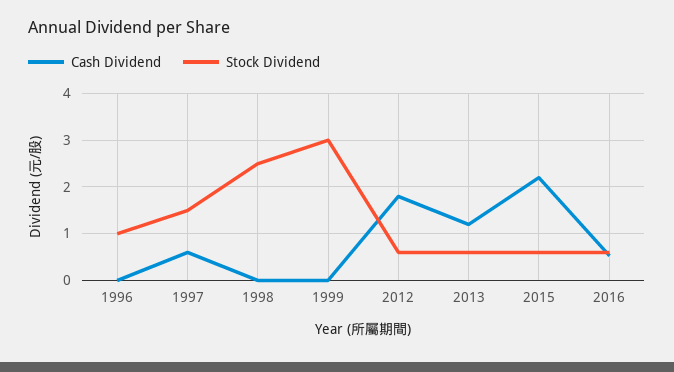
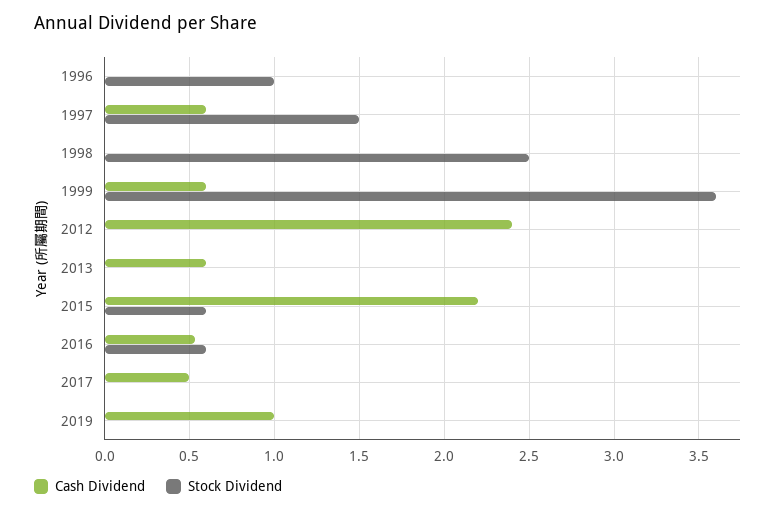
Cash Dividend, 1999: 0 -> 0.6
Stock Dividend, 1999: 3 -> 3.6
Cash Dividend, 2012: 1.8 -> 2.4
Stock Dividend, 2012: 0.6 -> 0
Cash Dividend, 2013: 1.2 -> 0.6
Stock Dividend, 2013: 0.6 -> 0
Cash Dividend, 2017: none -> 0.5
Stock Dividend, 2017: none -> 0
Cash Dividend, 2019: none -> 1
Stock Dividend, 2019: none -> 0

